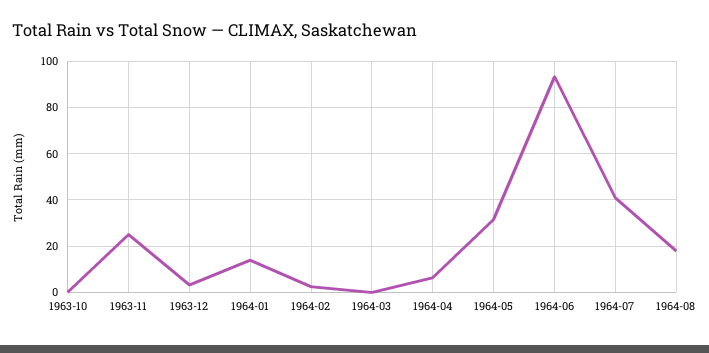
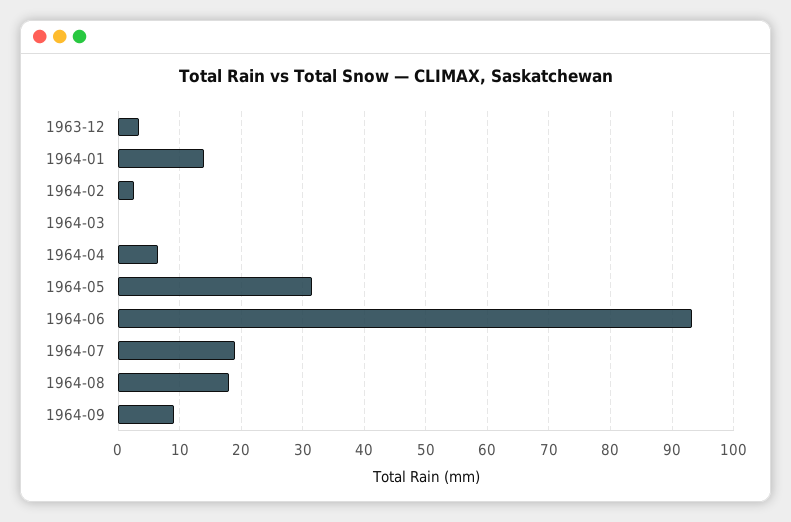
1963-10: 0 -> none
1963-11: 25 -> none
1964-07: 40 -> 19
1964-09: none -> 9

